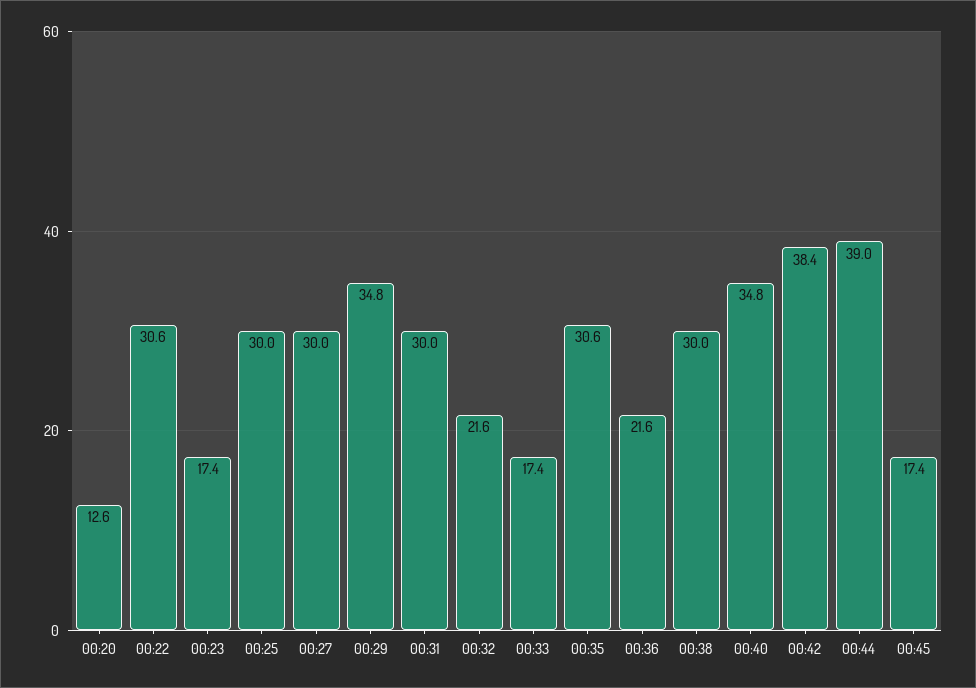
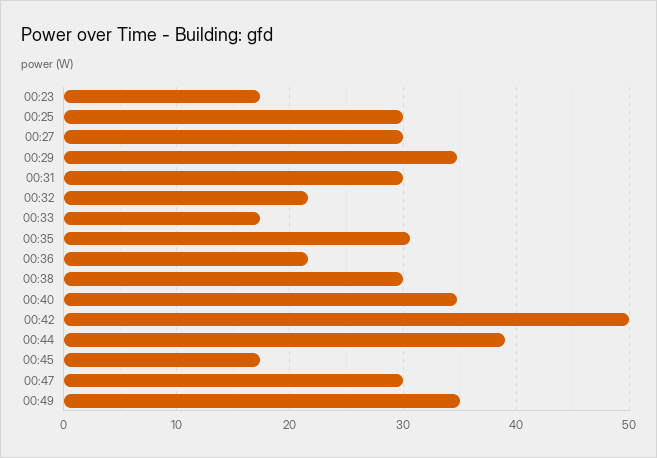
00:20: 12.6 -> none
00:22: 30.6 -> none
00:42: 38.4 -> 50
00:47: none -> 30
00:49: none -> 35

